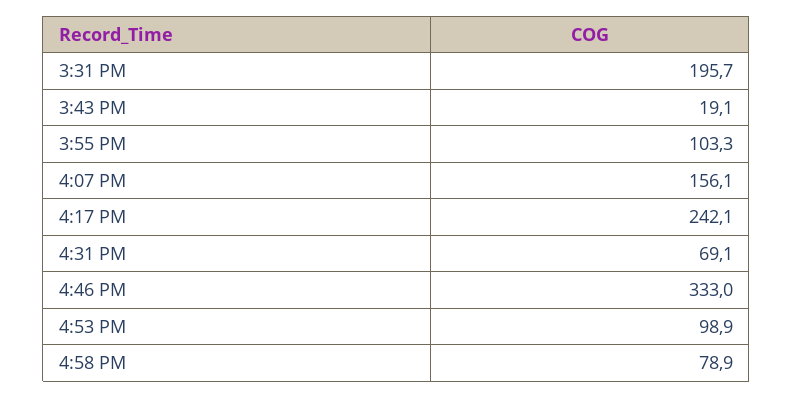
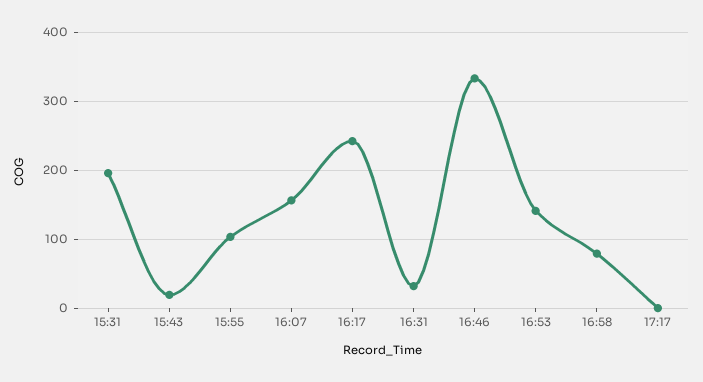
4:31 PM: 69.1 -> 30
4:53 PM: 98.9 -> 140
17:17: none -> 0

